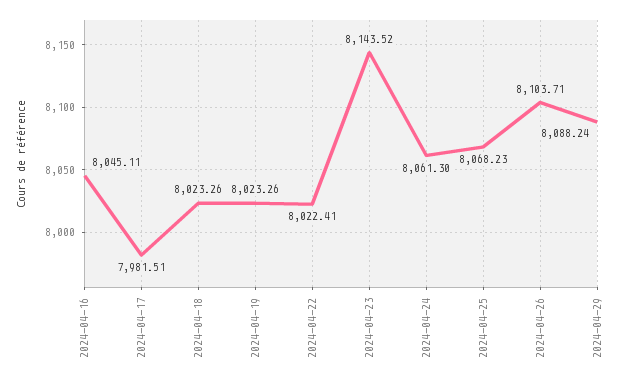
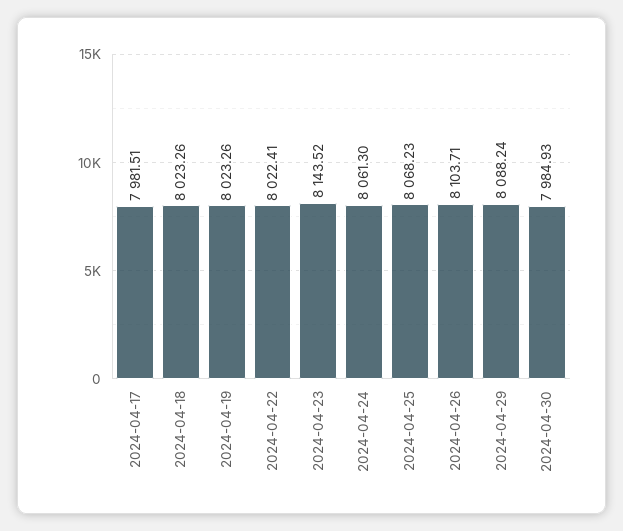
2024-04-16: 8045.11 -> none
2024-04-30: none -> 7984.93

